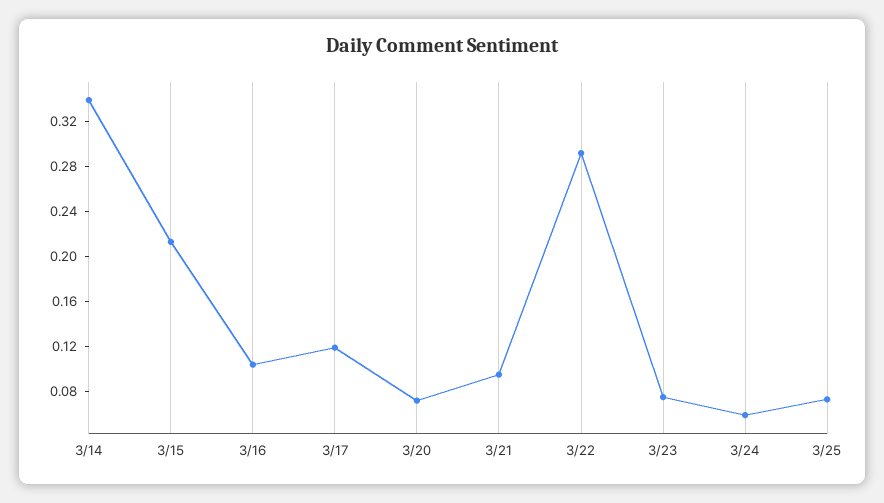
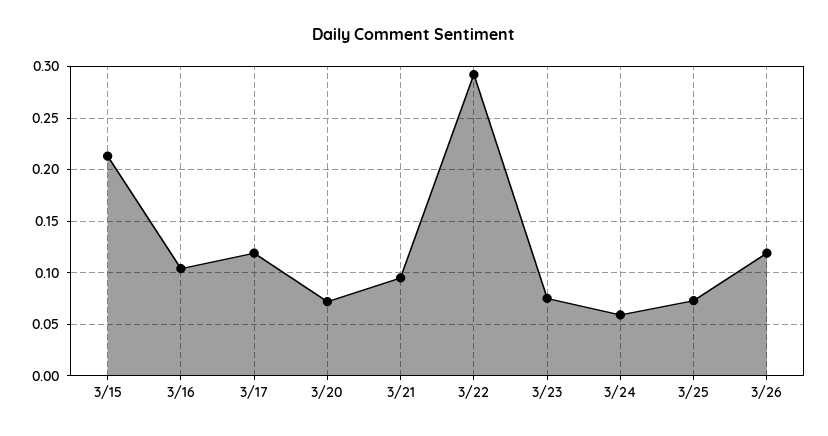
3/14: 0.34 -> none
3/26: none -> 0.12

